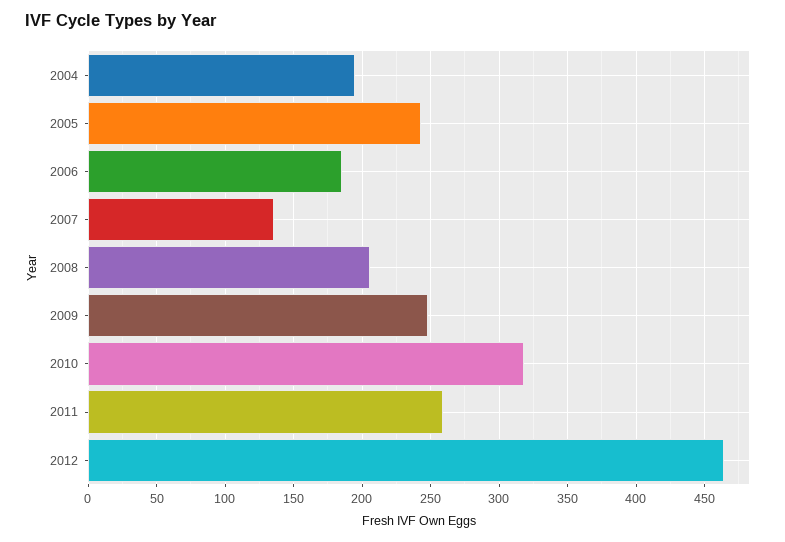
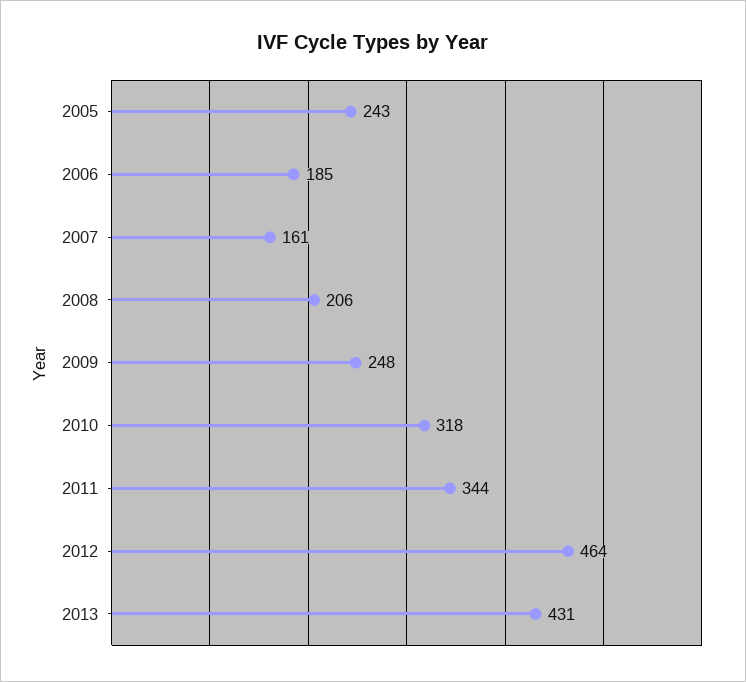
2004: 195 -> none
2007: 135 -> 161
2011: 260 -> 344
2013: none -> 431

